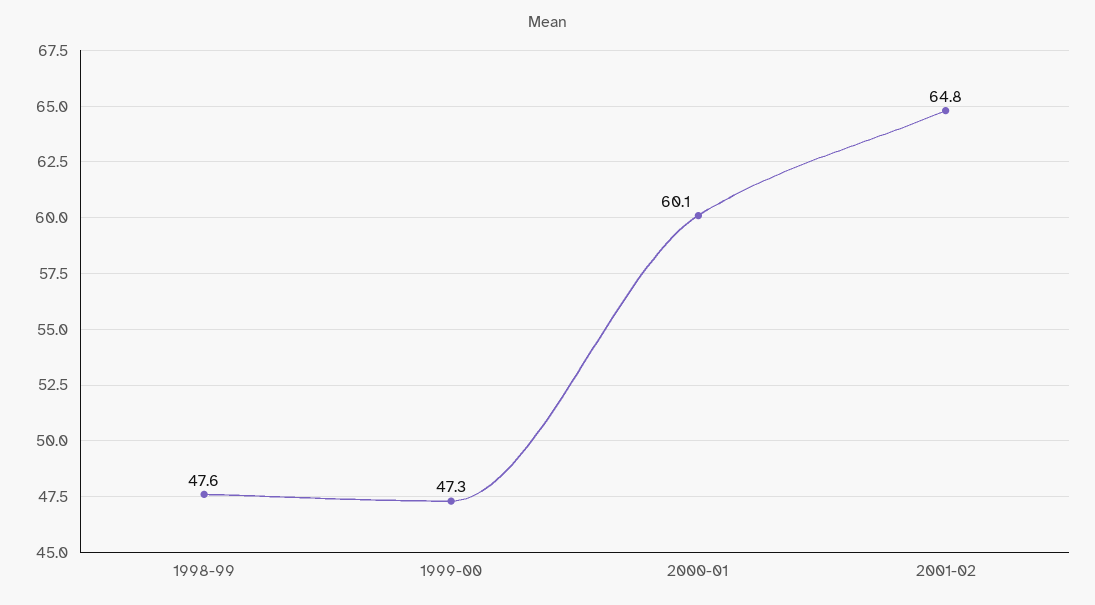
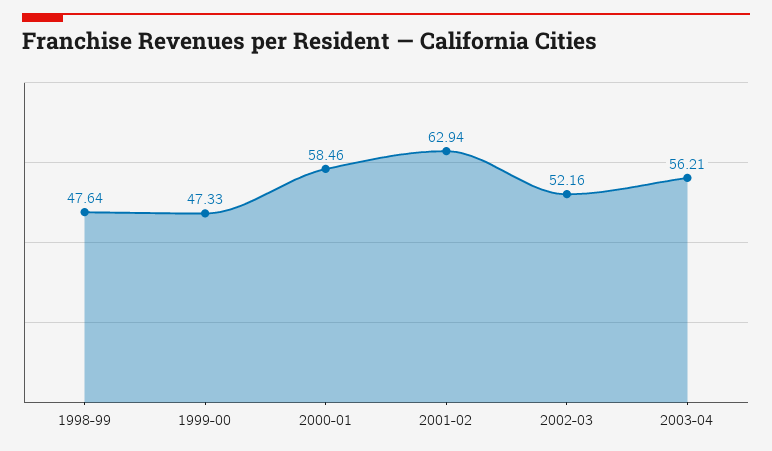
2000-01: 60.1 -> 58.46
2001-02: 64.8 -> 62.94
2002-03: none -> 52.16
2003-04: none -> 56.21

